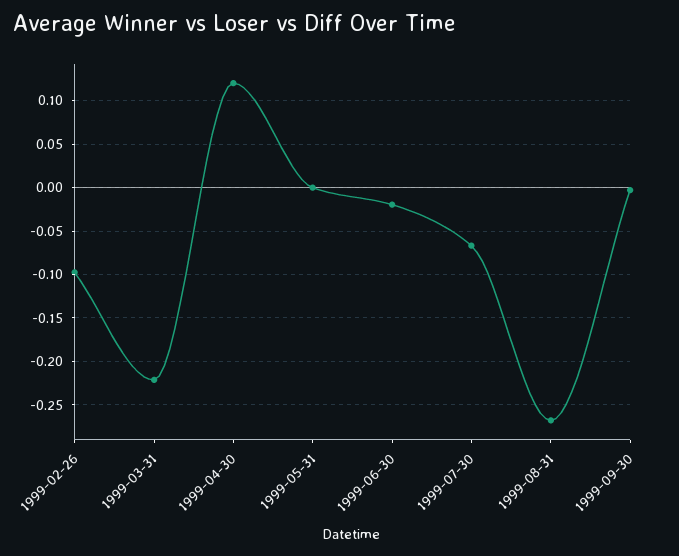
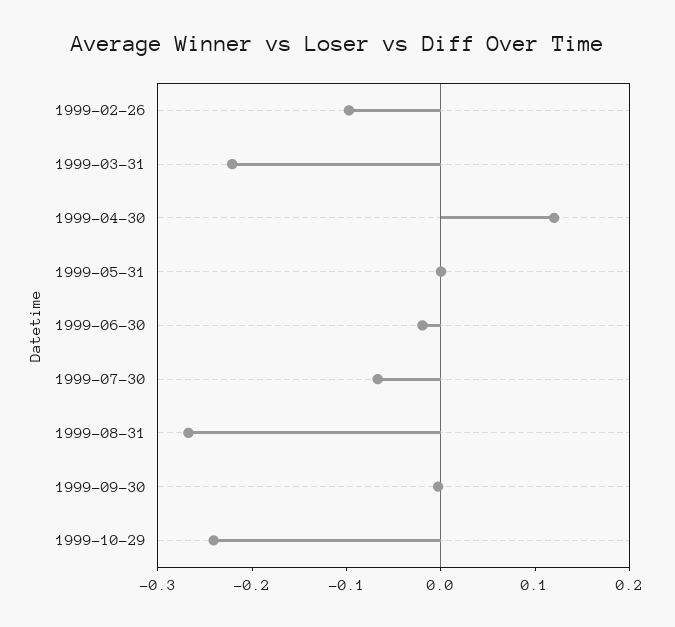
1999-10-29: none -> -0.24

